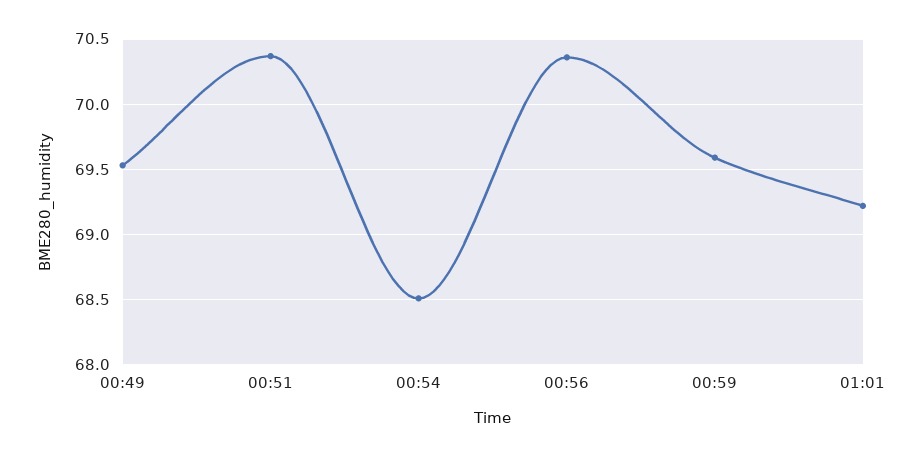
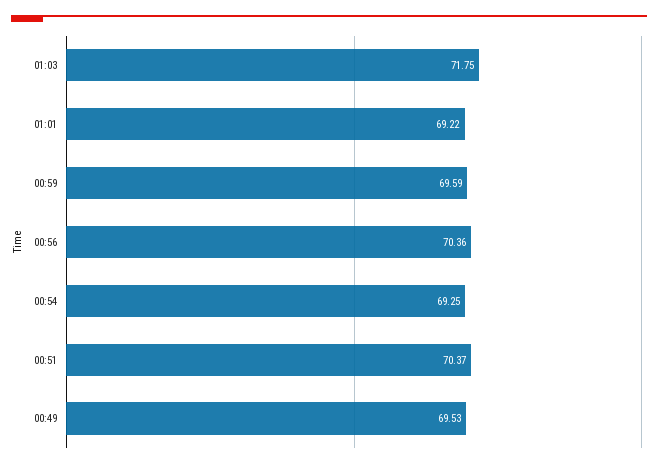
00:54: 68.5 -> 69.25
01:03: none -> 71.75

